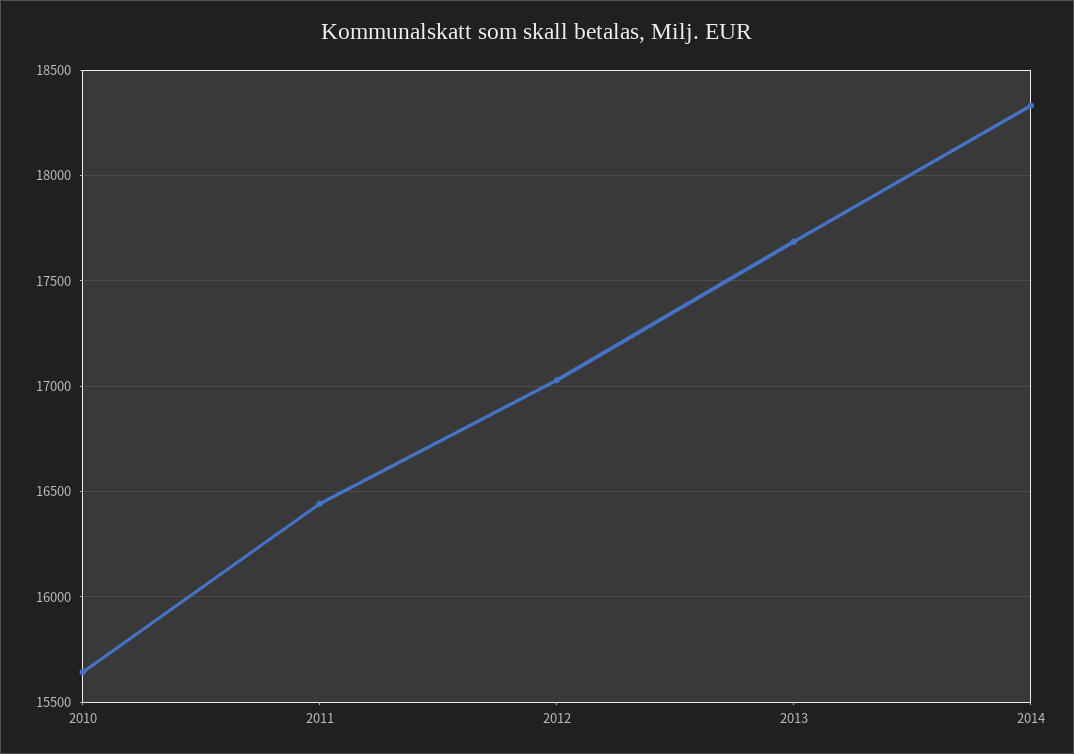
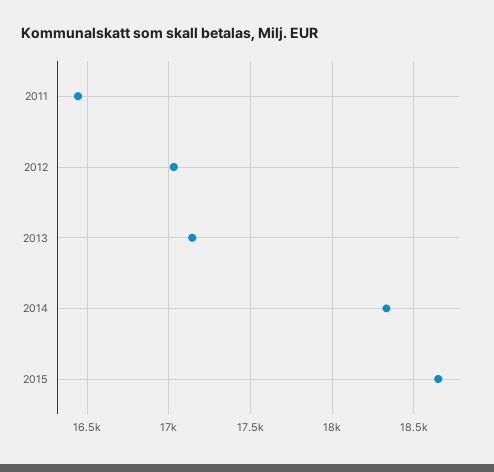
2010: 15650 -> none
2013: 17700 -> 17150
2015: none -> 18650

